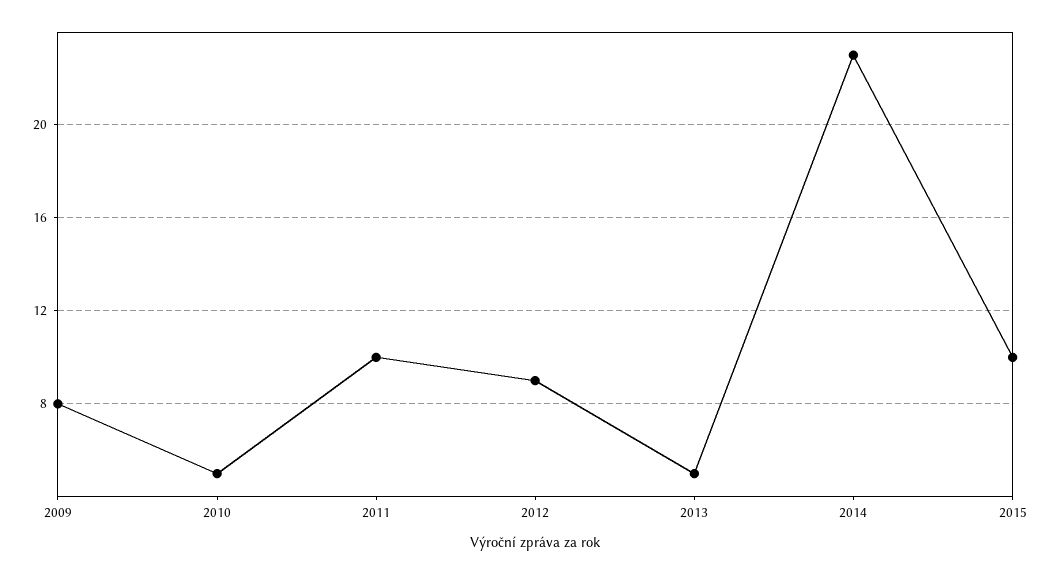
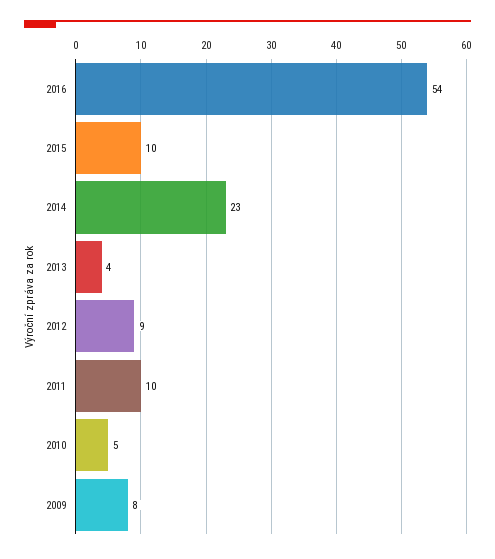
2013: 5 -> 4
2016: none -> 54

